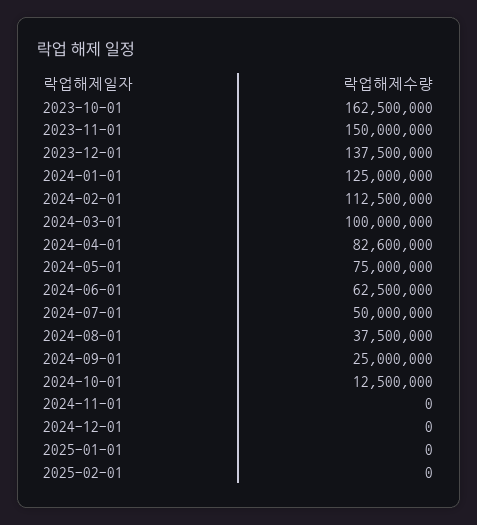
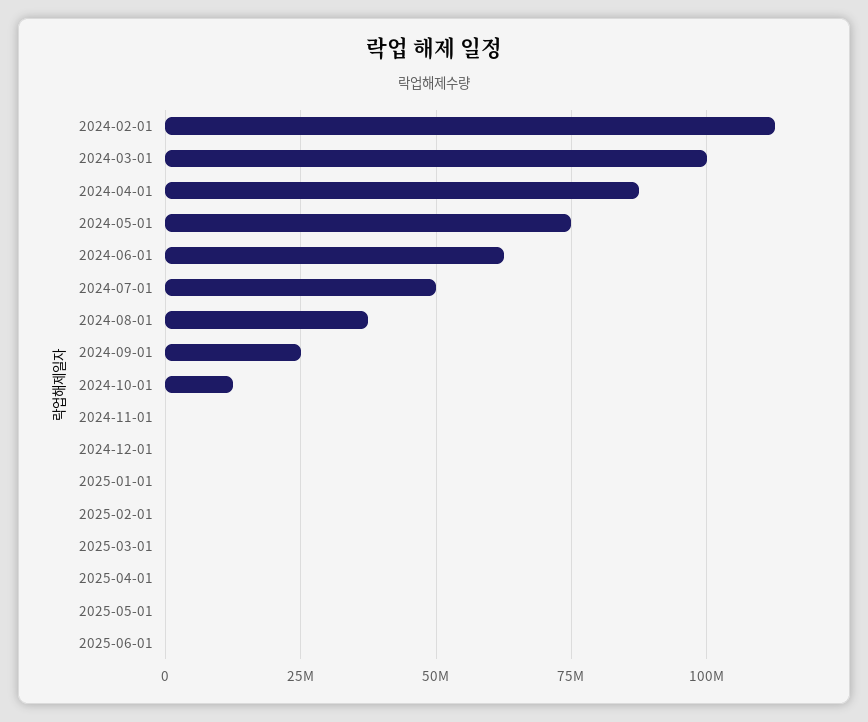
2023-10-01: 162500000 -> none
2023-11-01: 150000000 -> none
2023-12-01: 137500000 -> none
2024-01-01: 125000000 -> none
2024-04-01: 82600000 -> 87500000
2025-03-01: none -> 0
2025-04-01: none -> 0
2025-05-01: none -> 0
2025-06-01: none -> 0

